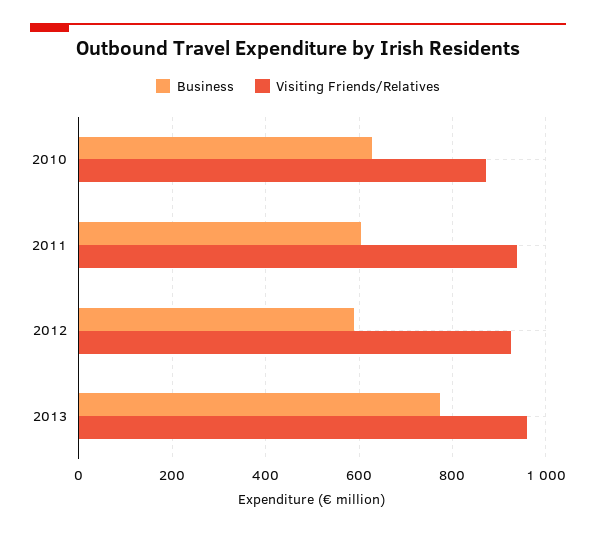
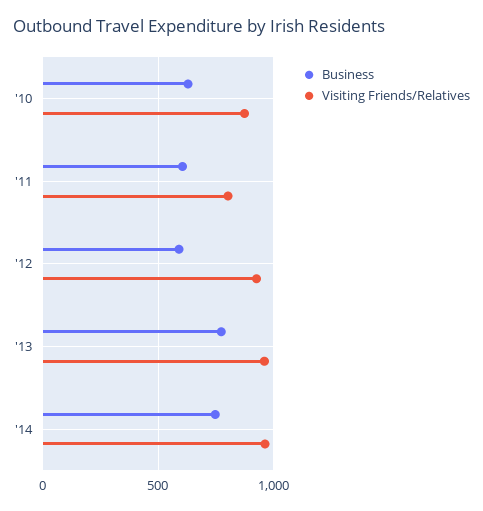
Visiting Friends/Relatives, 2011: 940 -> 800
Business, '14: none -> 750
Visiting Friends/Relatives, '14: none -> 950

